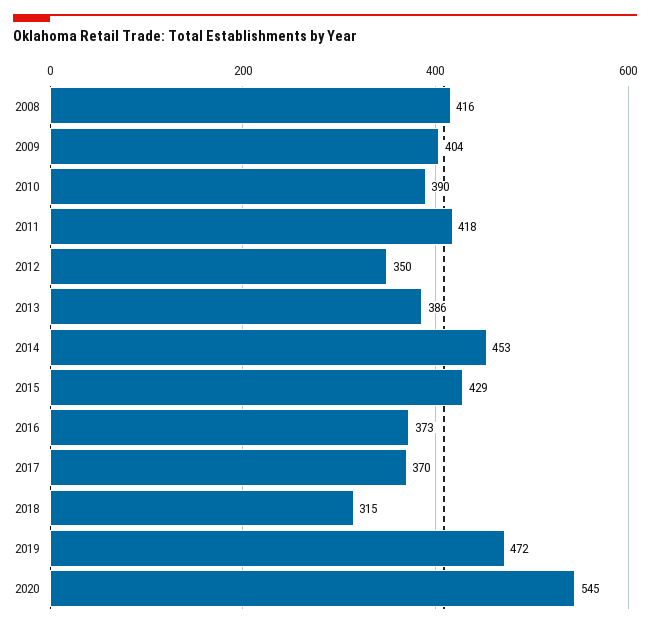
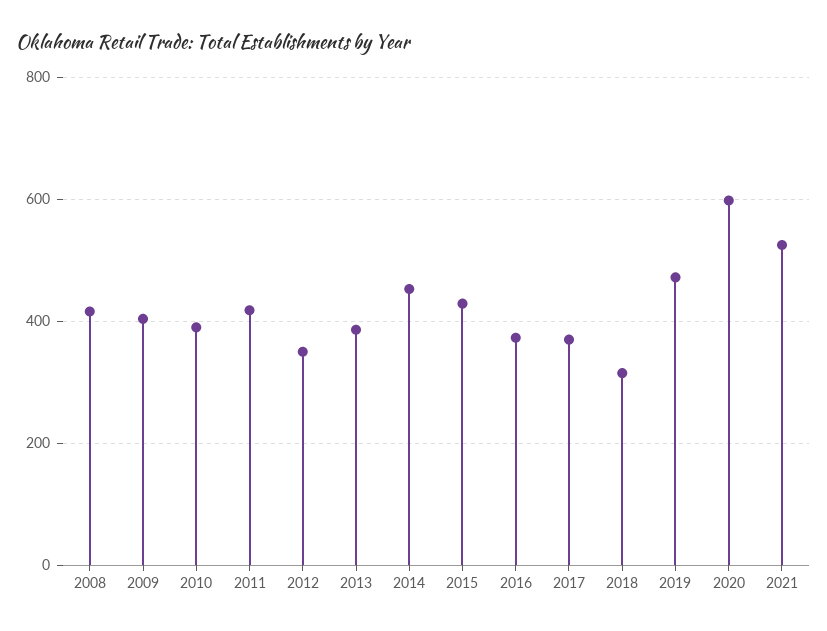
2020: 545 -> 600
2021: none -> 520

